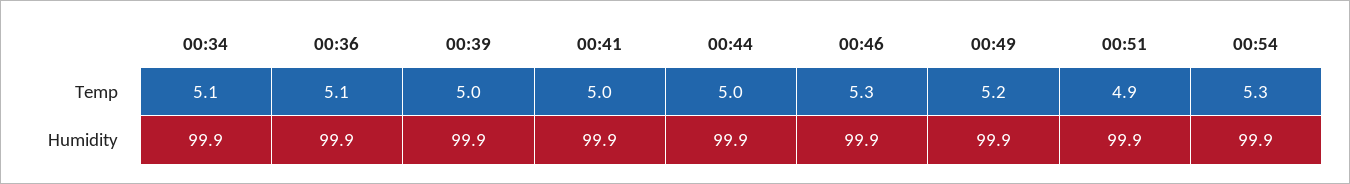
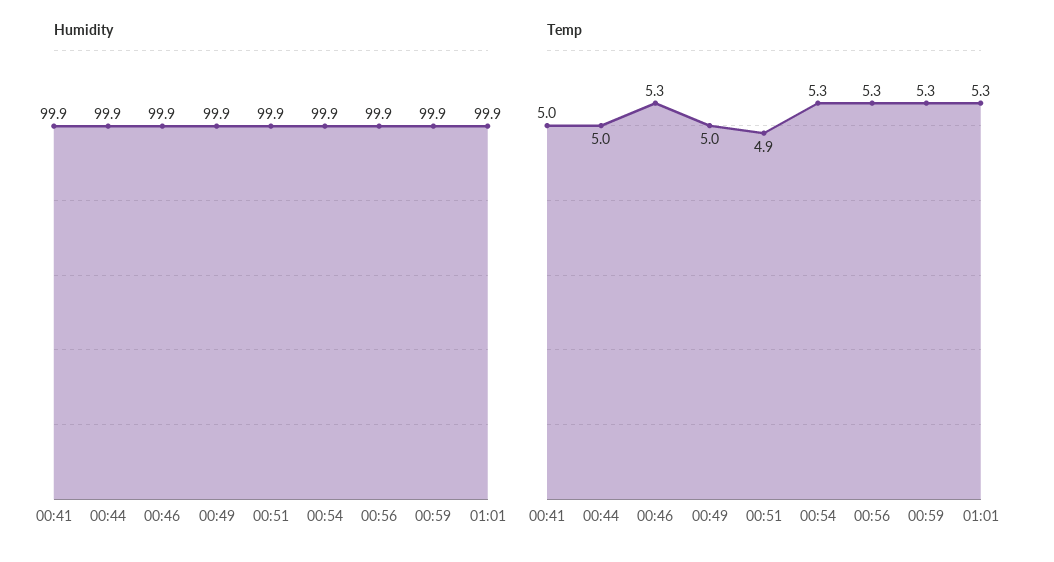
Temp, 00:34: 5.1 -> none
Temp, 00:36: 5.1 -> none
Temp, 00:39: 5 -> none
Temp, 00:49: 5.2 -> 5
Humidity, 00:34: 99.9 -> none
Humidity, 00:36: 99.9 -> none
Humidity, 00:39: 99.9 -> none
Humidity, 00:56: none -> 99.9
Humidity, 00:59: none -> 99.9
Humidity, 01:01: none -> 99.9
Temp, 00:56: none -> 5.3
Temp, 00:59: none -> 5.3
Temp, 01:01: none -> 5.3

